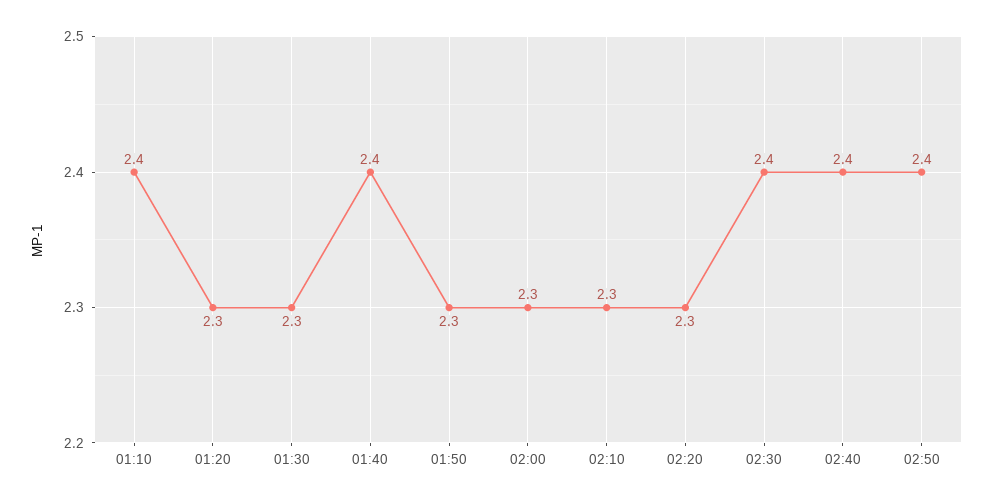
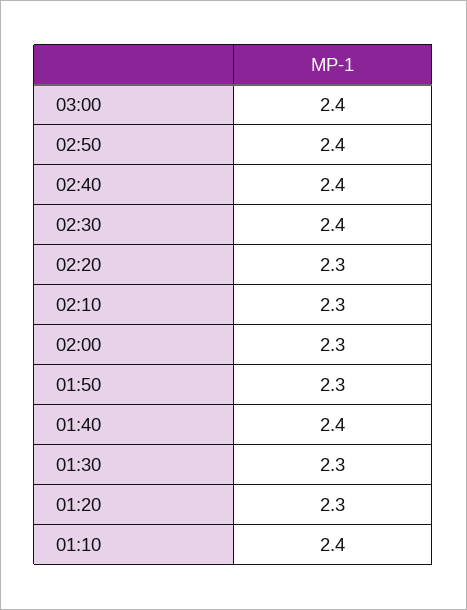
03:00: none -> 2.4

